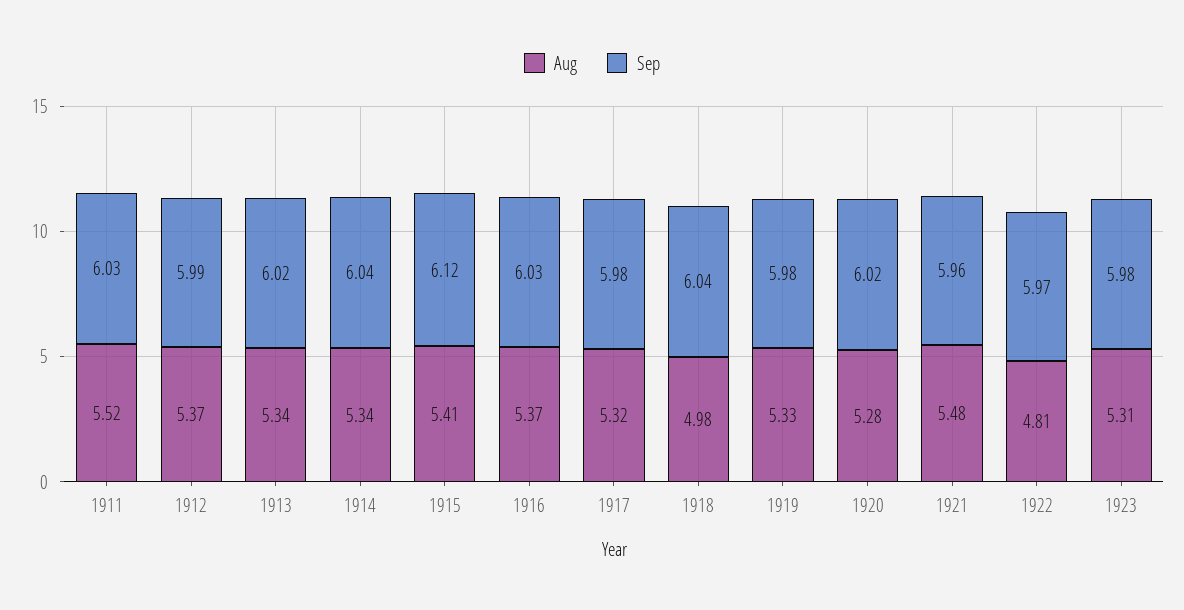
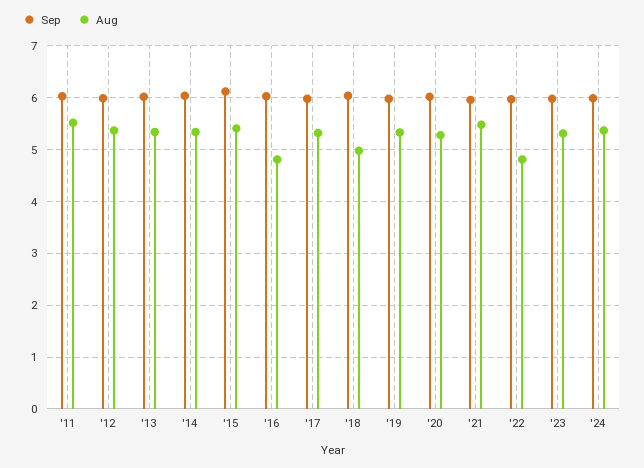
Aug, 1916: 5.37 -> 4.8
Sep, '24: none -> 6
Aug, '24: none -> 5.4

